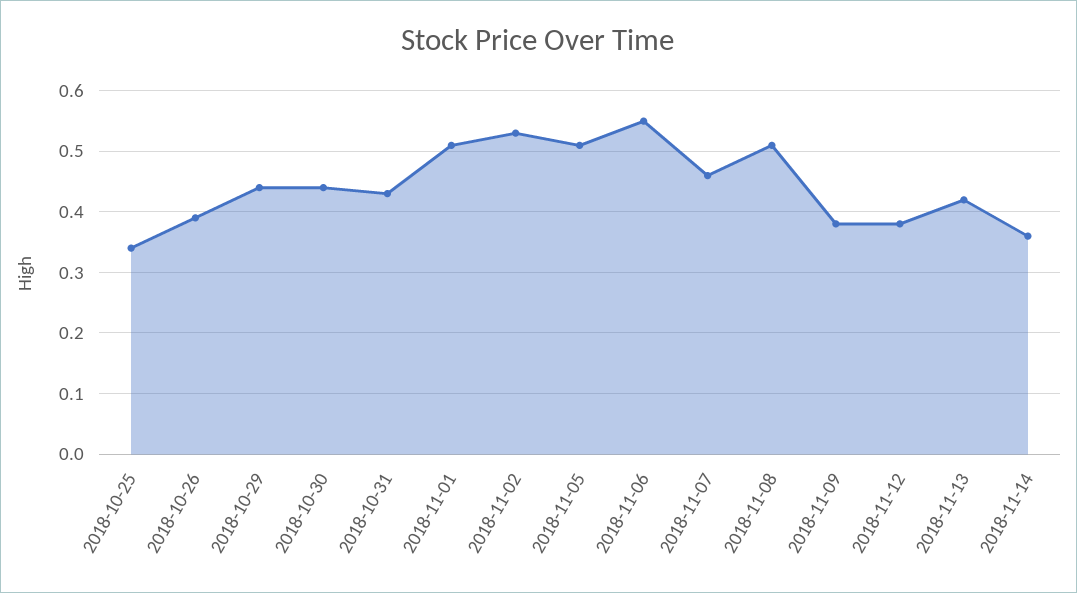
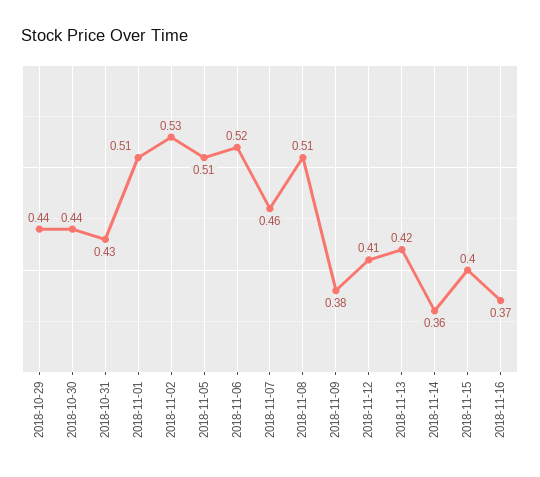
2018-10-25: 0.34 -> none
2018-10-26: 0.39 -> none
2018-11-06: 0.55 -> 0.52
2018-11-12: 0.38 -> 0.41
2018-11-15: none -> 0.4
2018-11-16: none -> 0.37

